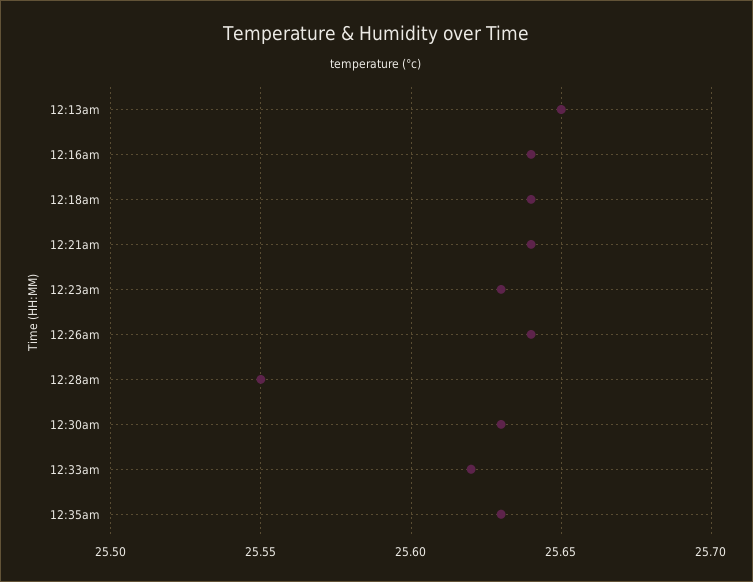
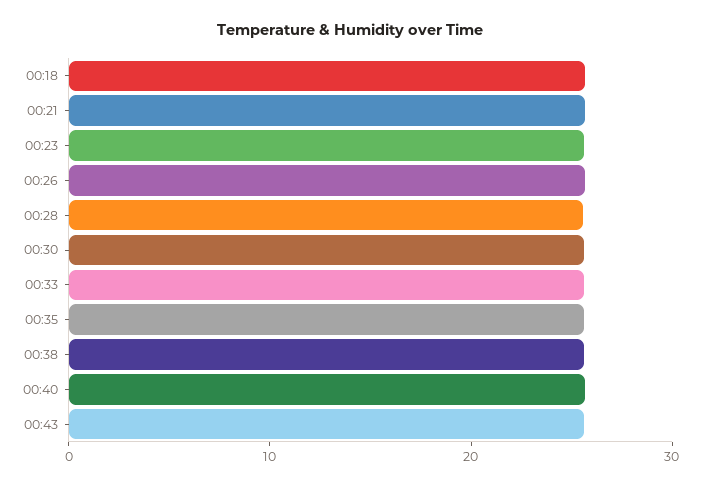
12:13am: 25.65 -> none
12:16am: 25.64 -> none
00:38: none -> 26
00:40: none -> 26
00:43: none -> 26

